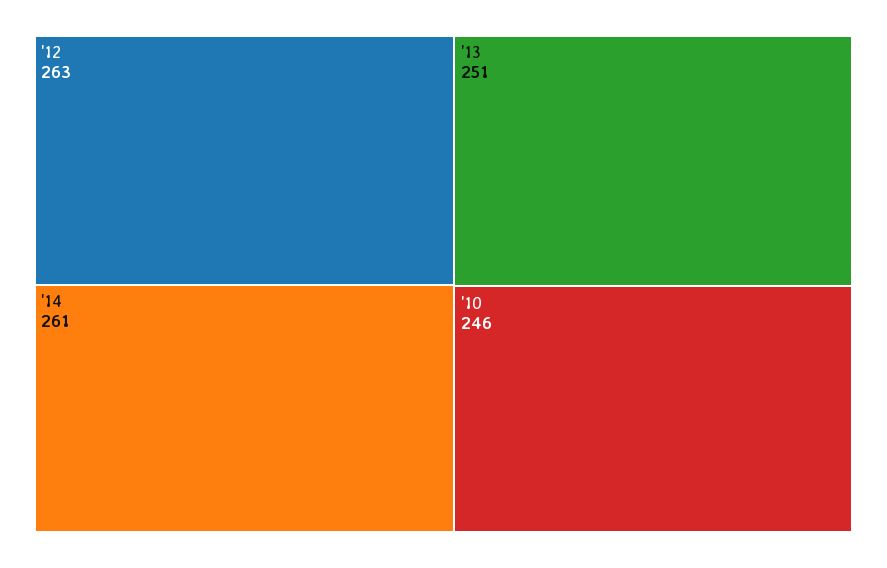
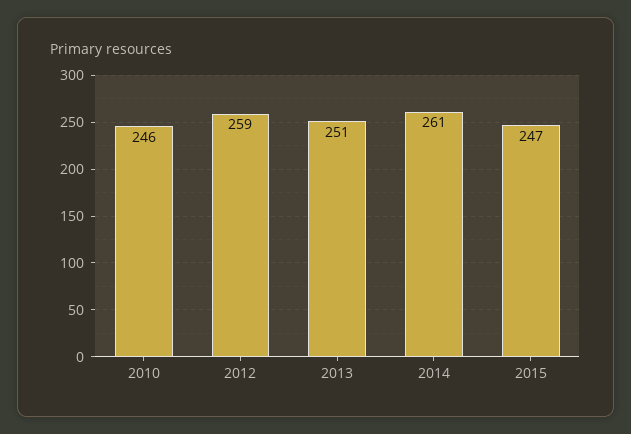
'12: 263 -> 259
2015: none -> 247

